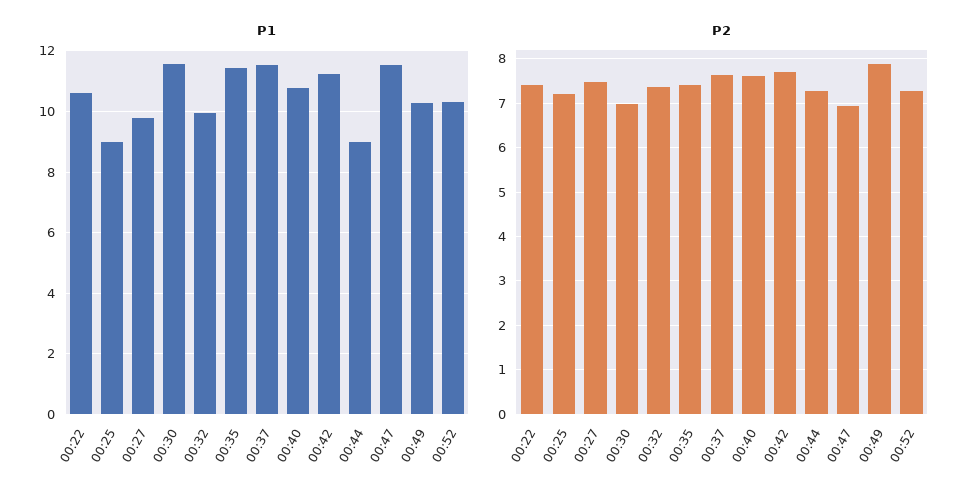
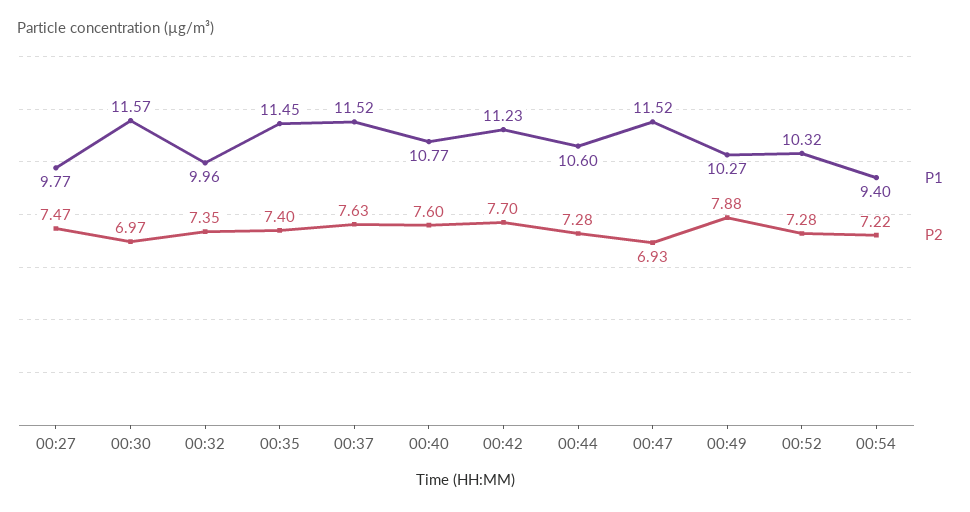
P1, 00:22: 10.6 -> none
P1, 00:25: 9 -> none
P1, 00:44: 9 -> 10.6
P2, 00:22: 7.4 -> none
P2, 00:25: 7.2 -> none
P1, 00:54: none -> 9.4
P2, 00:54: none -> 7.22

